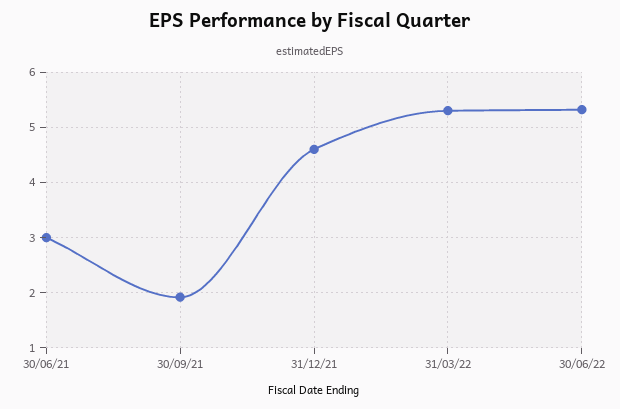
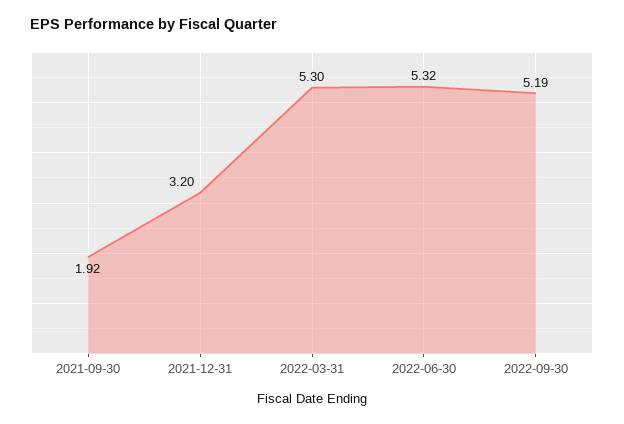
30/06/21: 3 -> none
31/12/21: 4.6 -> 3.2
2022-09-30: none -> 5.19

